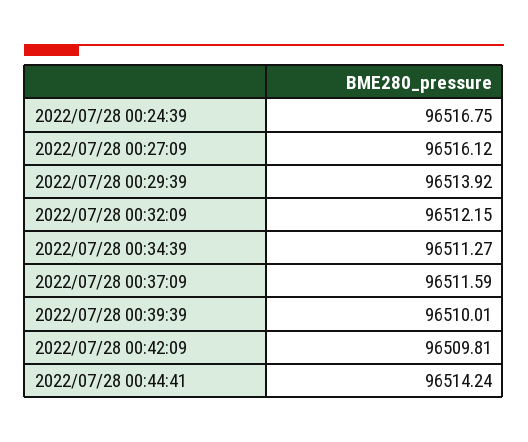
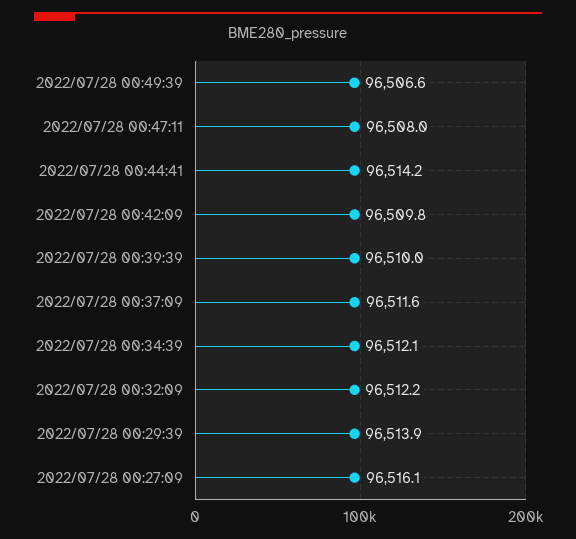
2022/07/28 00:24:39: 96516.75 -> none
2022/07/28 00:34:39: 96511.27 -> 96512.1
2022/07/28 00:49:39: none -> 96506.6
2022/07/28 00:47:11: none -> 96508

